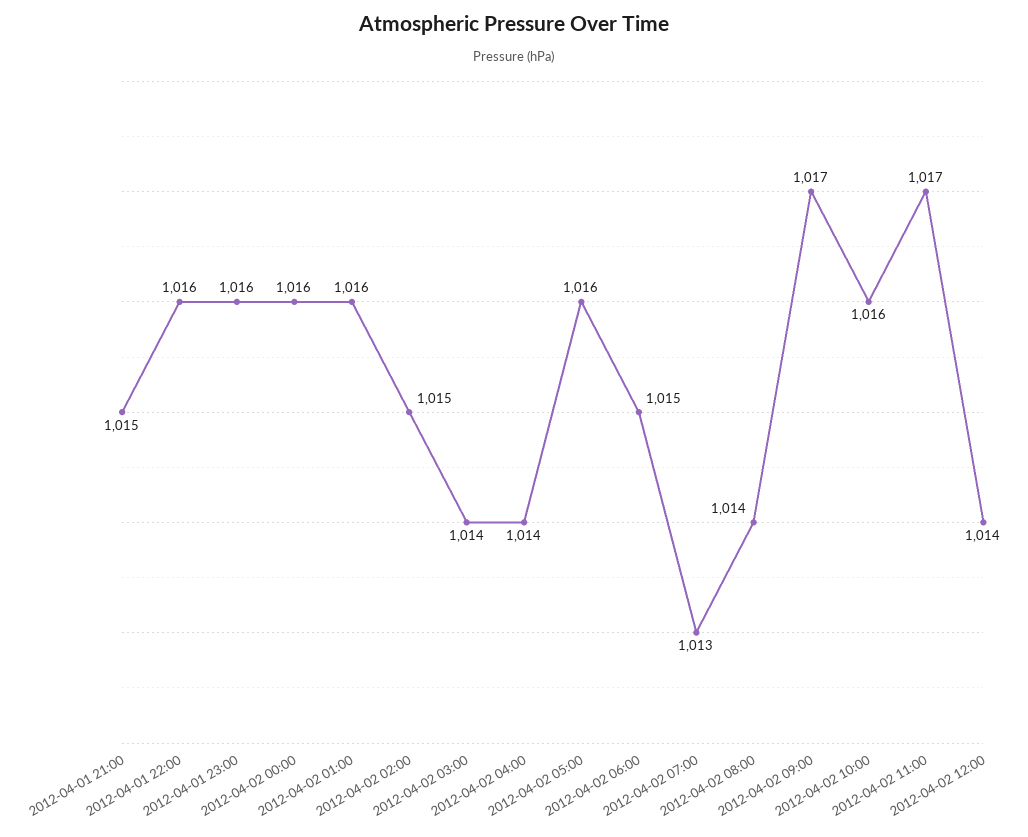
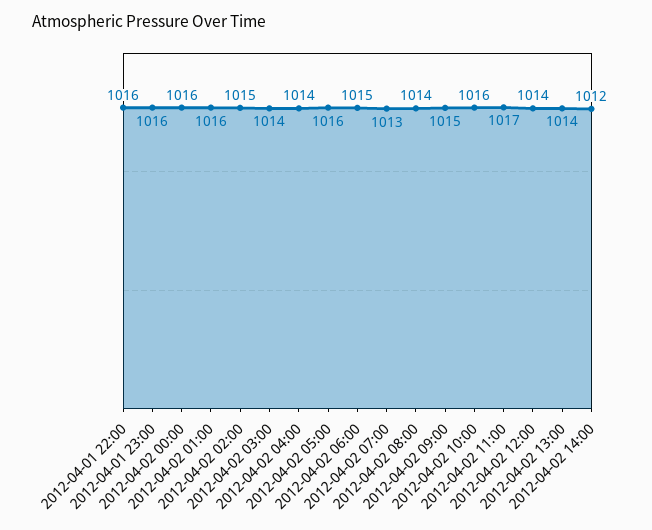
2012-04-01 21:00: 1015 -> none
2012-04-02 09:00: 1017 -> 1015
2012-04-02 13:00: none -> 1014
2012-04-02 14:00: none -> 1012

